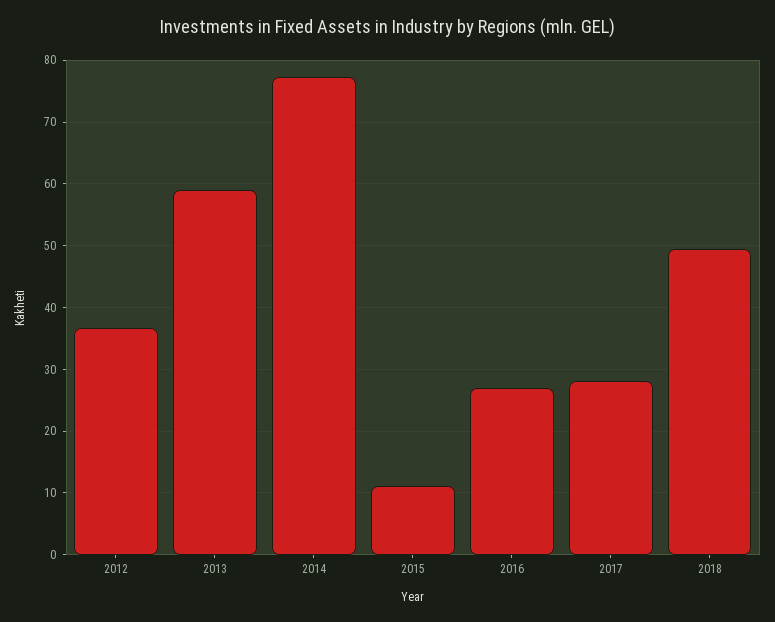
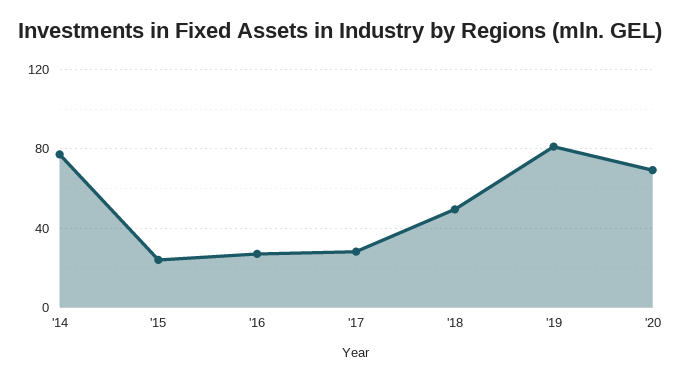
2012: 37 -> none
2013: 59 -> none
2015: 11 -> 25
'19: none -> 80
'20: none -> 70

